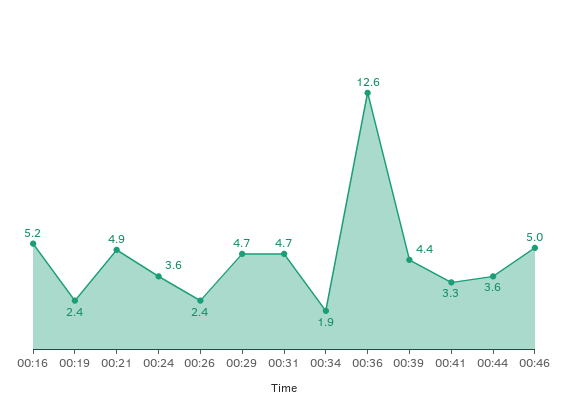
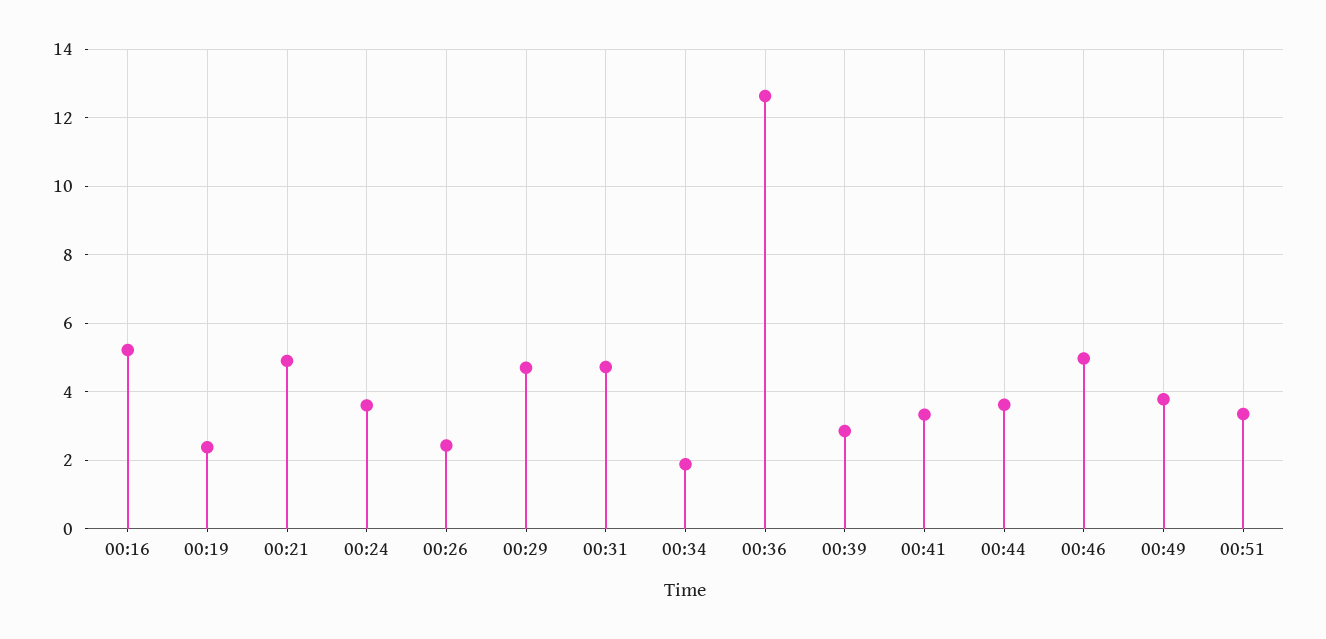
00:39: 4.4 -> 2.8
00:49: none -> 3.8
00:51: none -> 3.4

